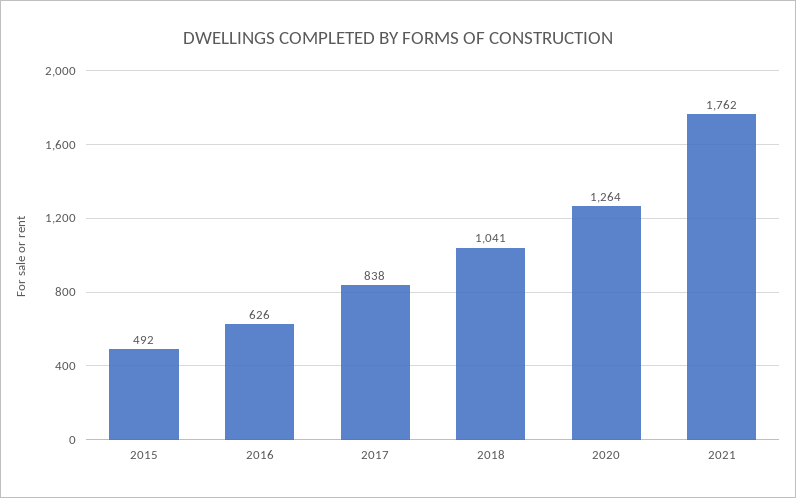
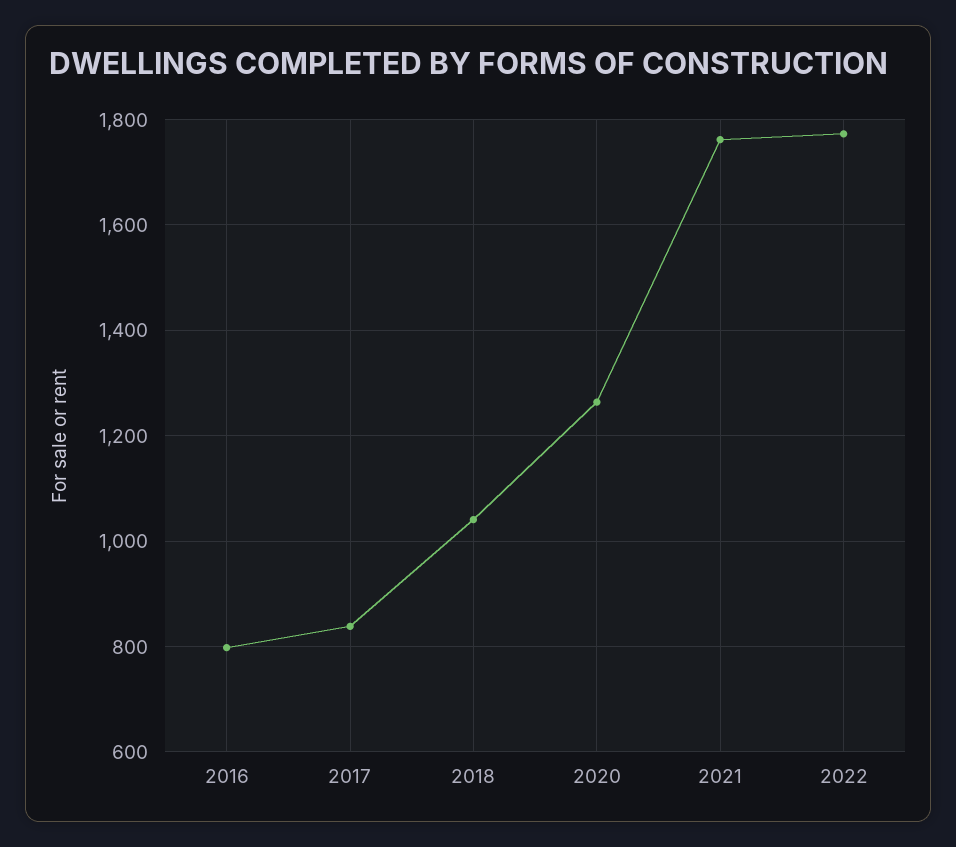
2015: 492 -> none
2016: 626 -> 800
2022: none -> 1780

